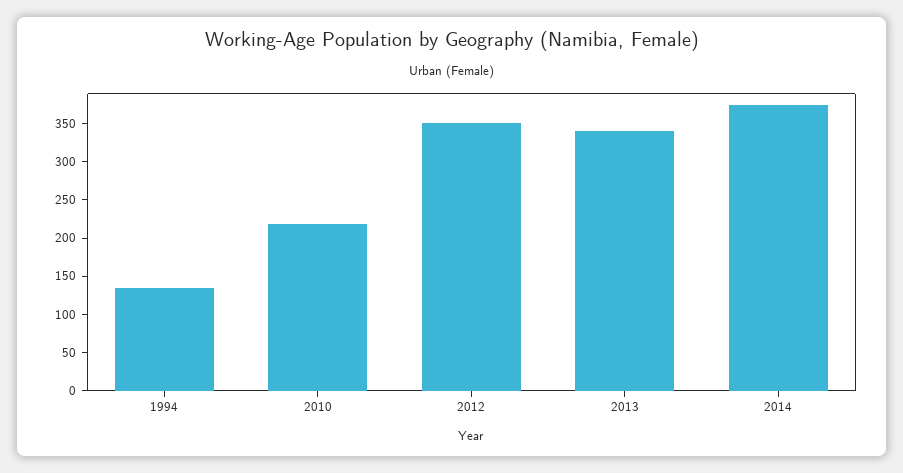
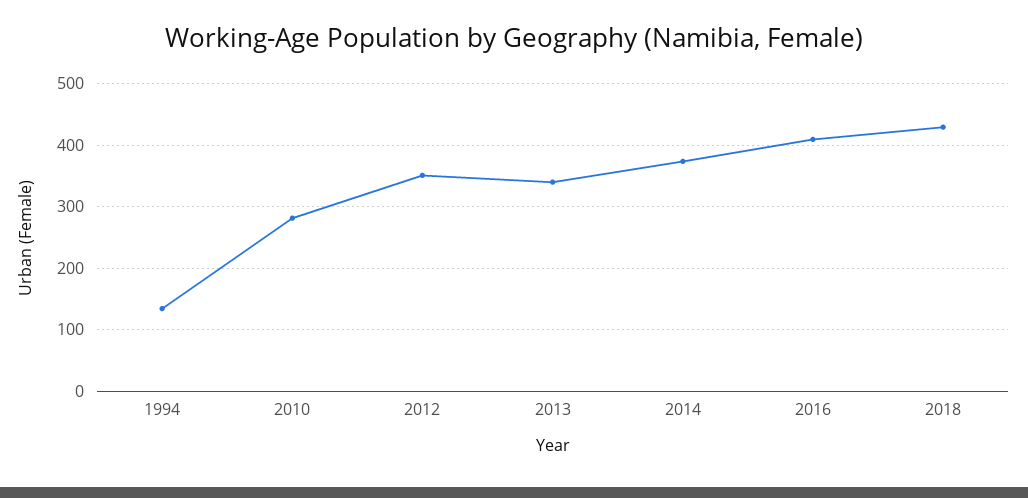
2010: 225 -> 280
2016: none -> 410
2018: none -> 430

